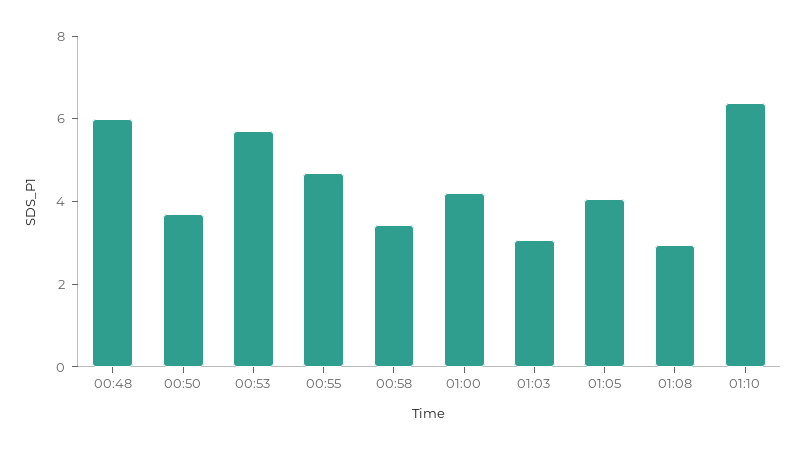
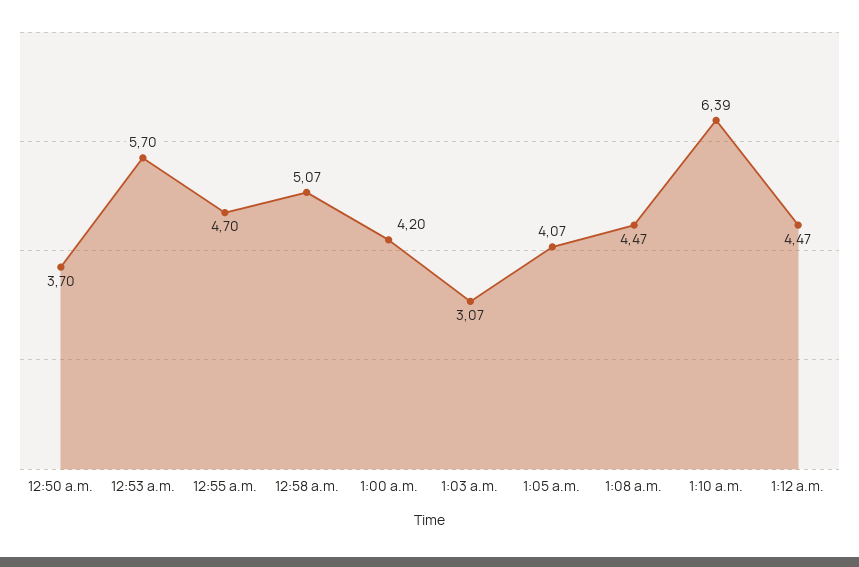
00:48: 6 -> none
00:58: 3.5 -> 5.07
01:08: 3 -> 4.47
1:12 a.m.: none -> 4.47

